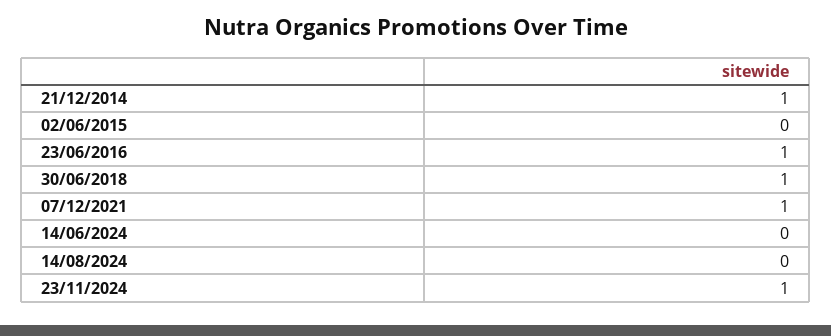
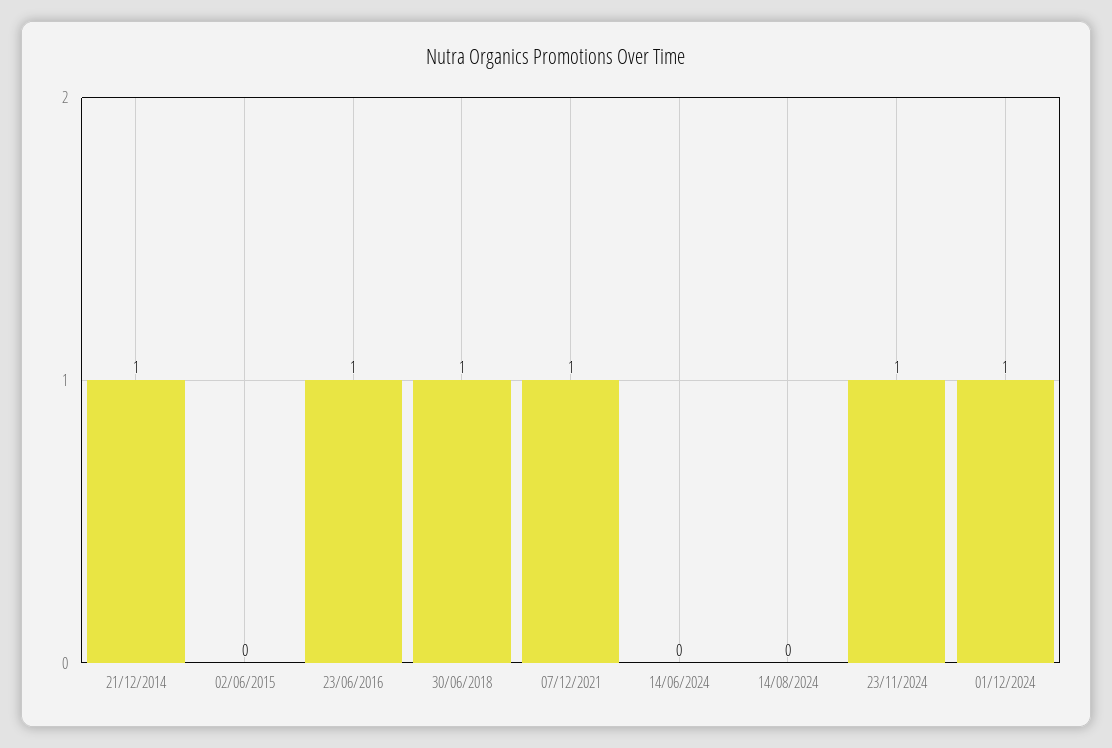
01/12/2024: none -> 1

